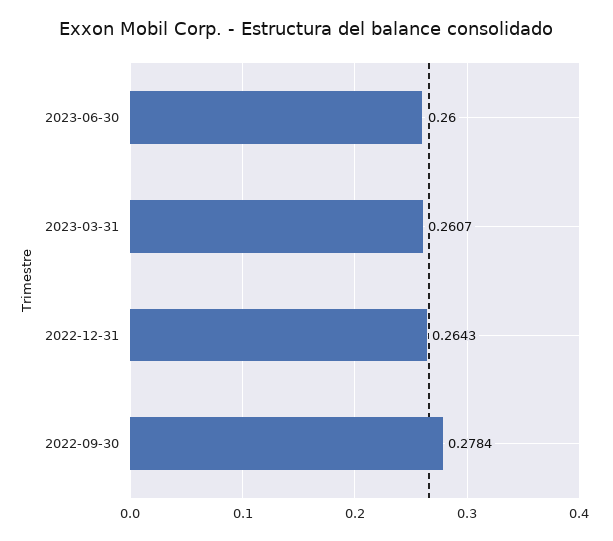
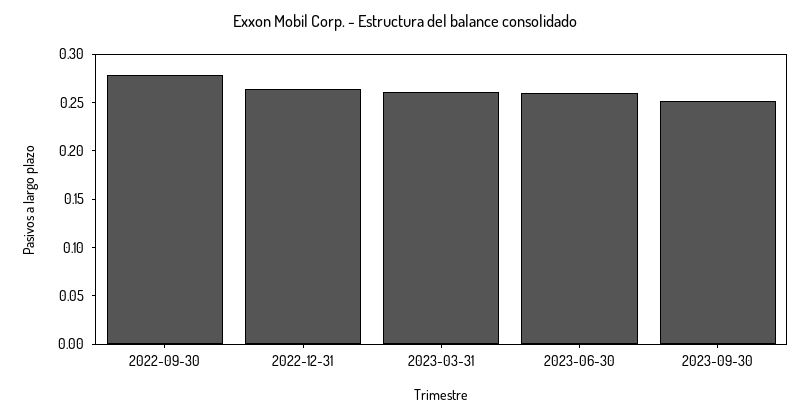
2023-09-30: none -> 0.25

